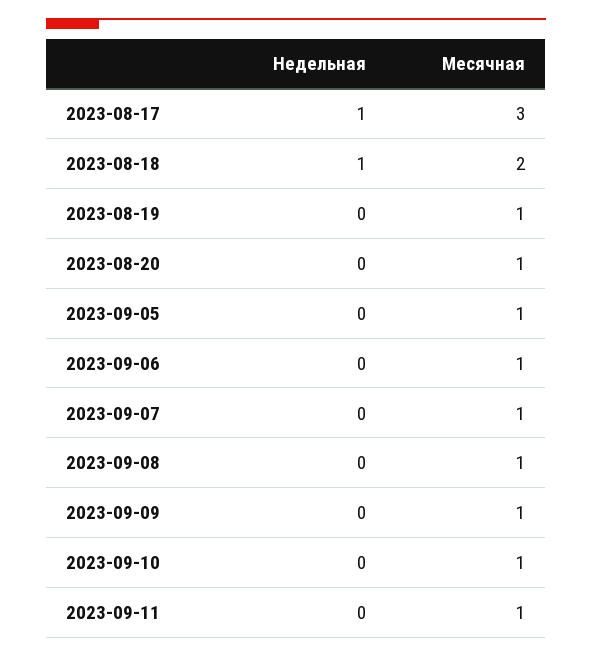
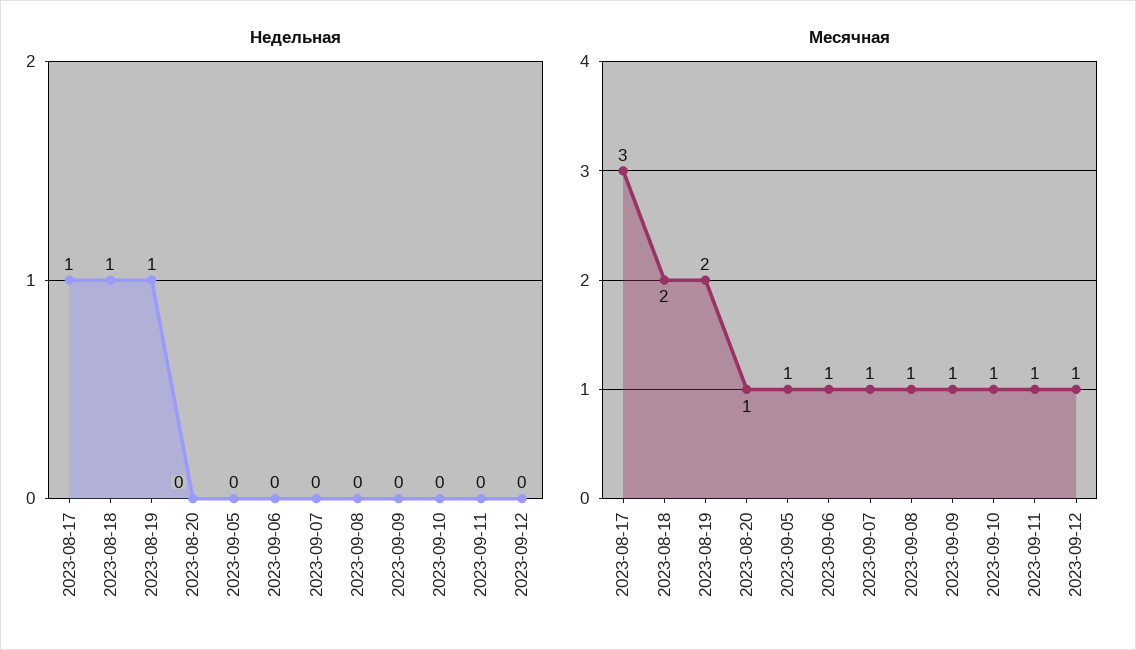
Недельная, 2023-08-19: 0 -> 1
Месячная, 2023-08-19: 1 -> 2
Недельная, 2023-09-12: none -> 0
Месячная, 2023-09-12: none -> 1

